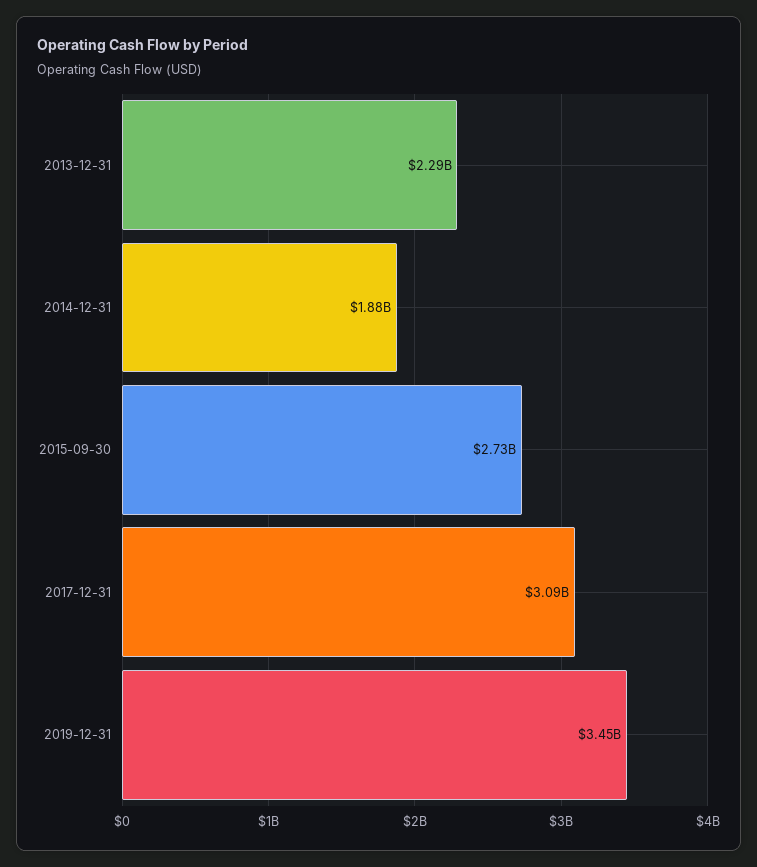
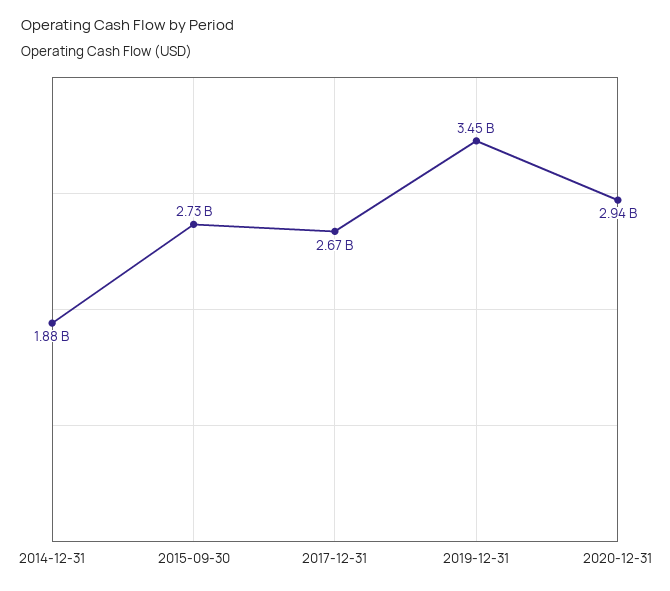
2013-12-31: 2290000000 -> none
2017-12-31: 3090000000 -> 2670000000
2020-12-31: none -> 2940000000

